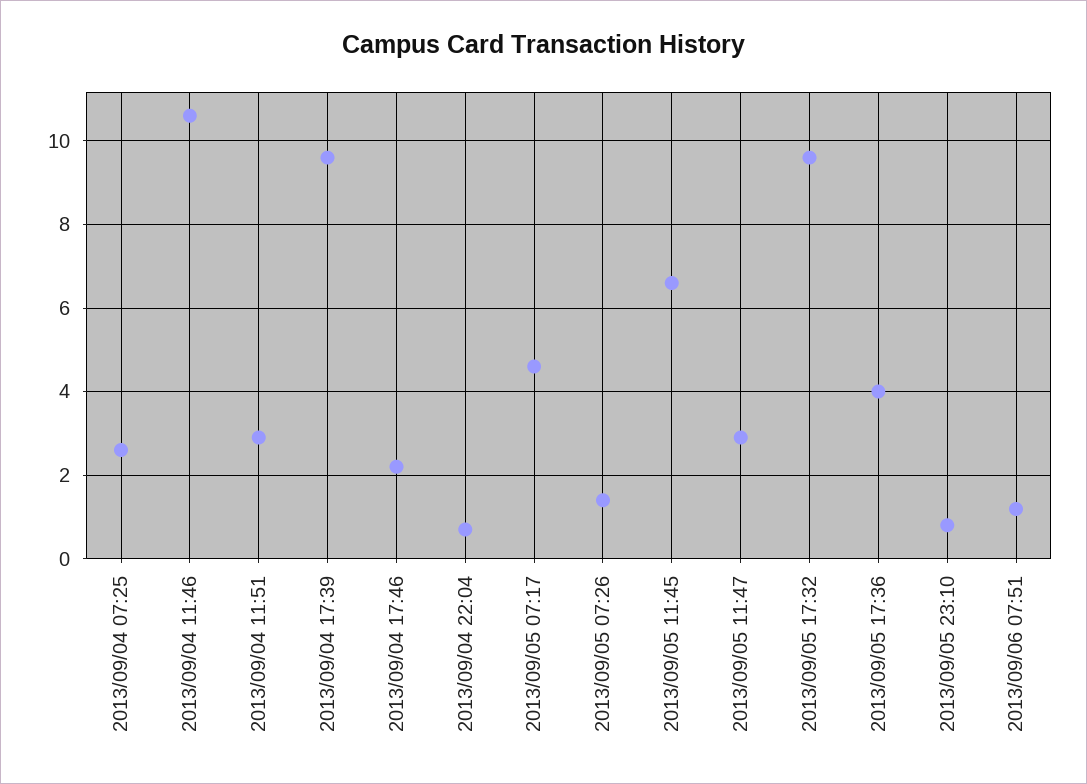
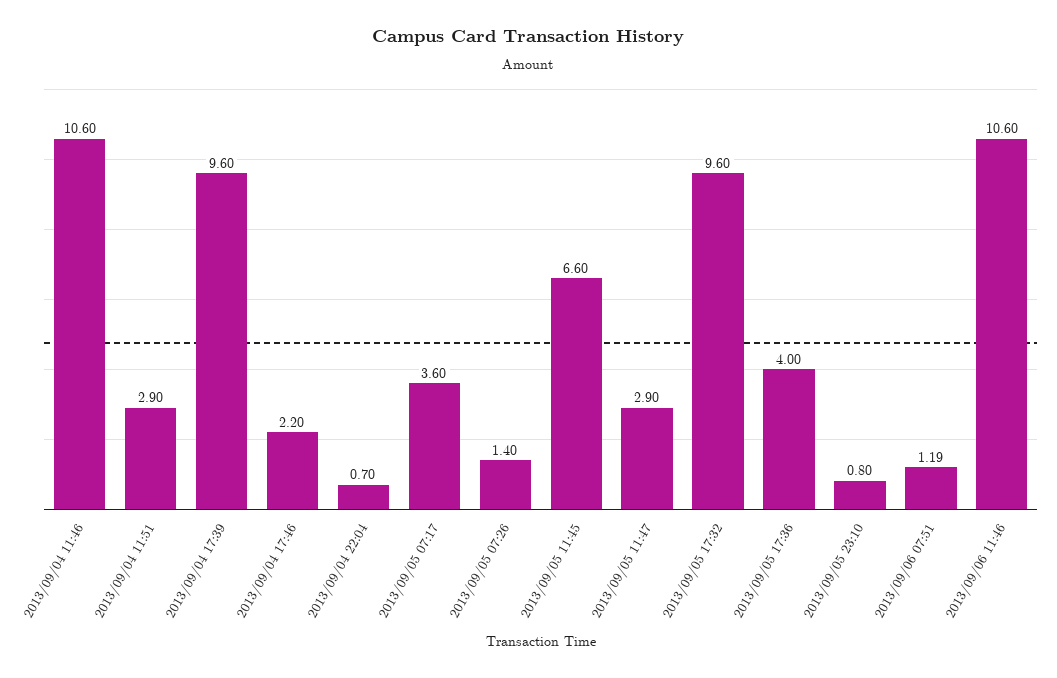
2013/09/04 07:25: 2.6 -> none
2013/09/05 07:17: 4.6 -> 3.6
2013/09/06 11:46: none -> 10.6

